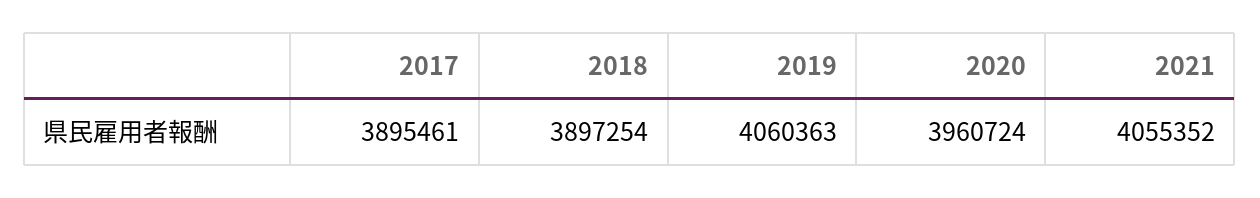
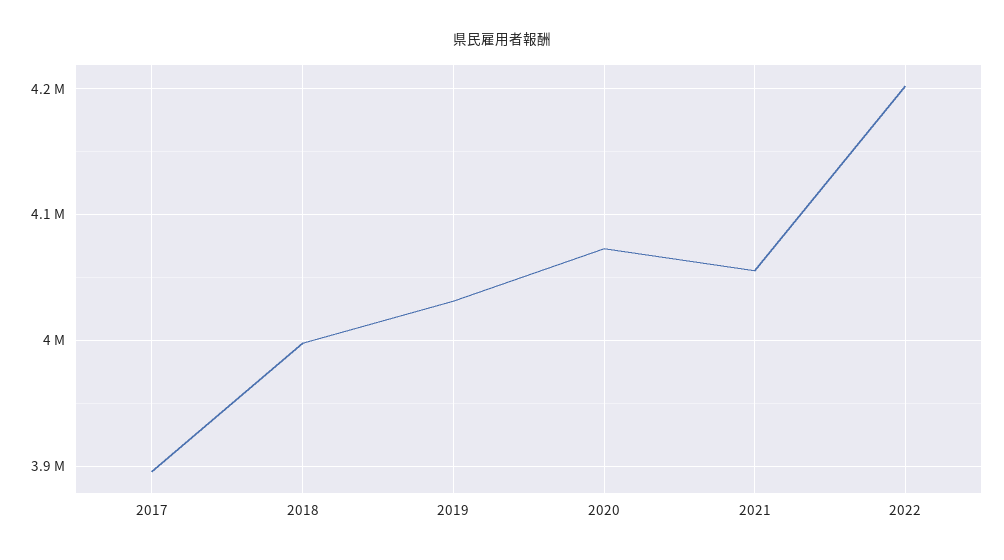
2018: 3897254 -> 4000000
2019: 4060363 -> 4030000
2020: 3960724 -> 4070000
2022: none -> 4200000

